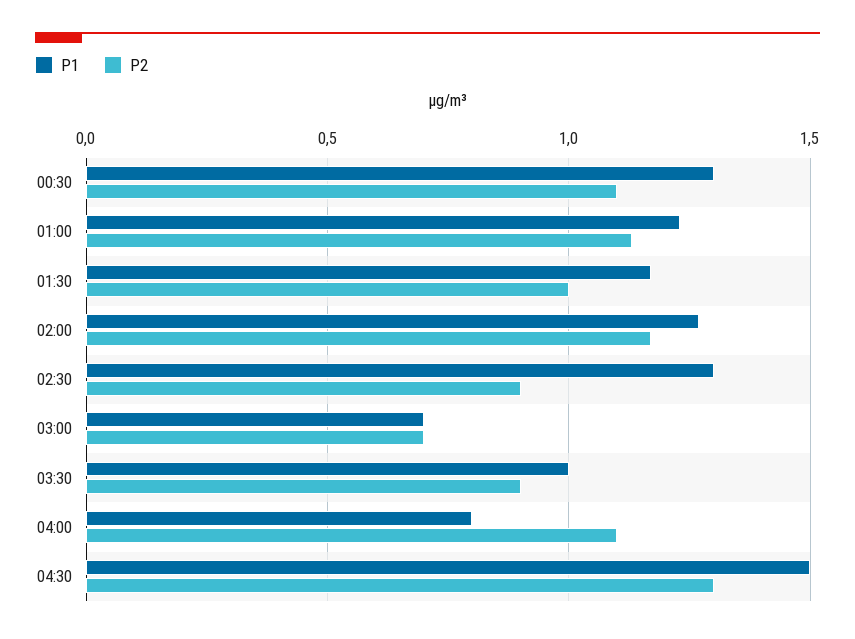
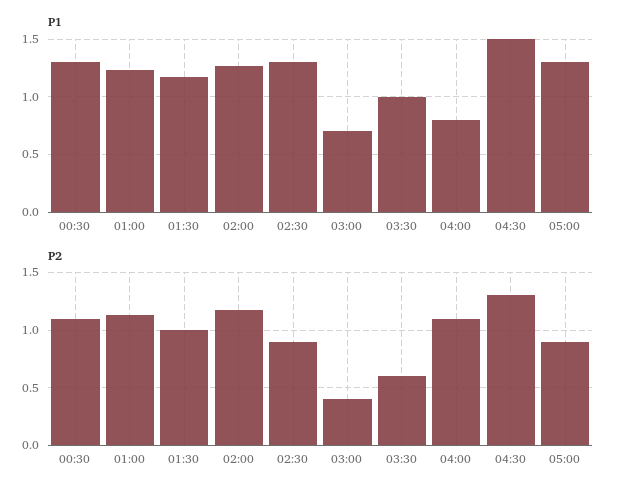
P2, 03:00: 0.7 -> 0.4
P2, 03:30: 0.9 -> 0.6
P1, 05:00: none -> 1.3
P2, 05:00: none -> 0.9

